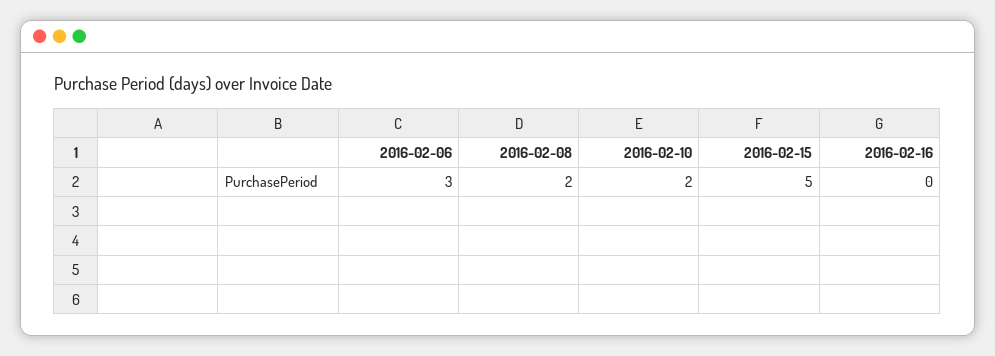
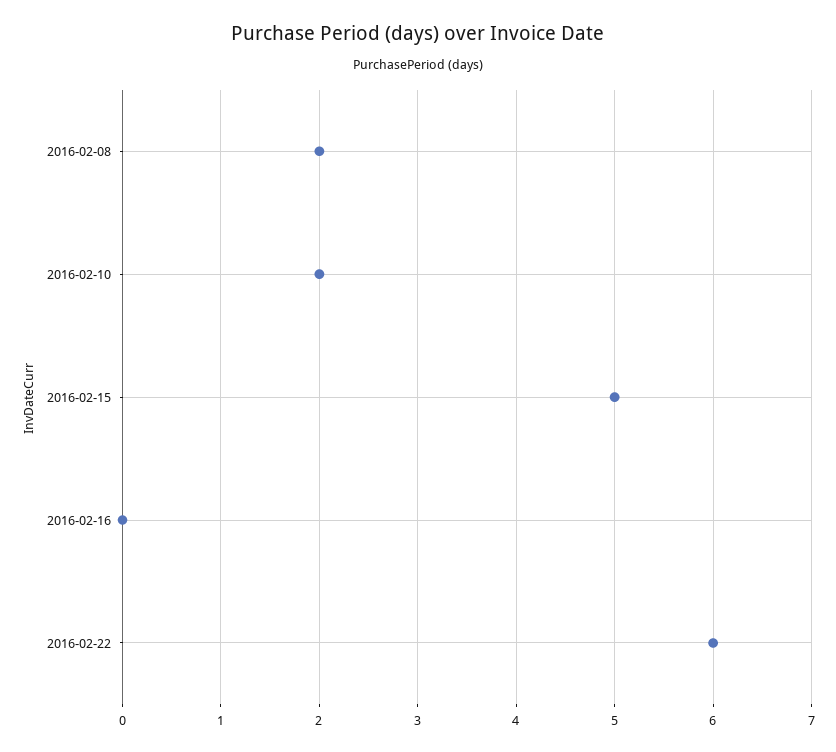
2016-02-06: 3 -> none
2016-02-22: none -> 6

